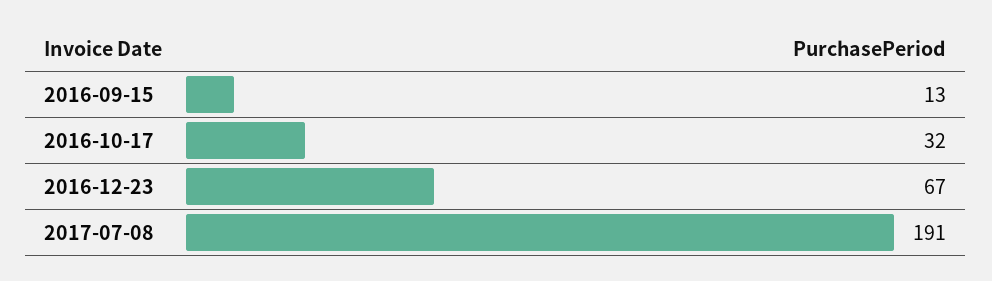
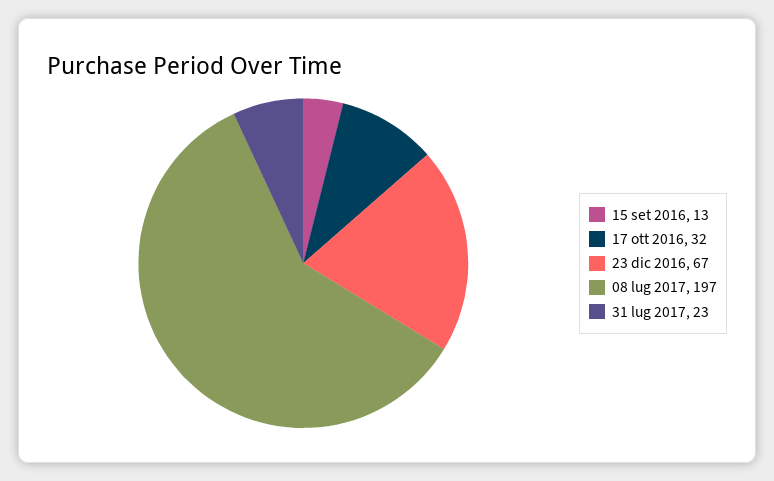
2017-07-08: 191 -> 197
31 lug 2017: none -> 23

